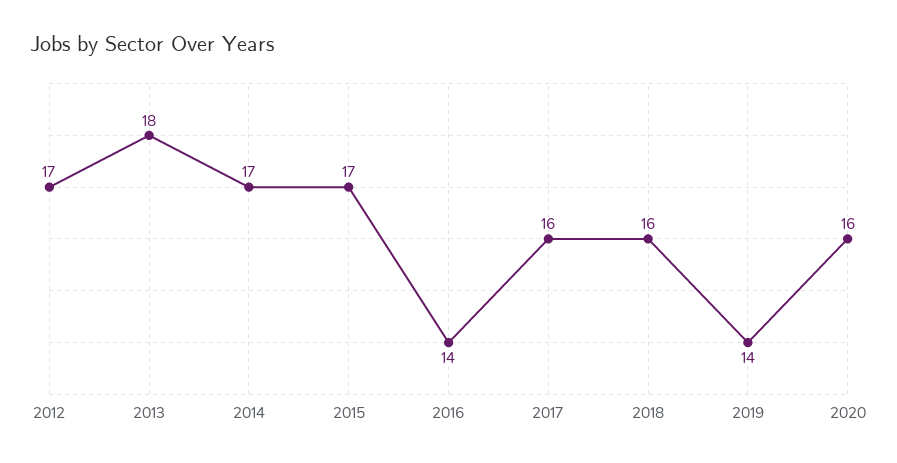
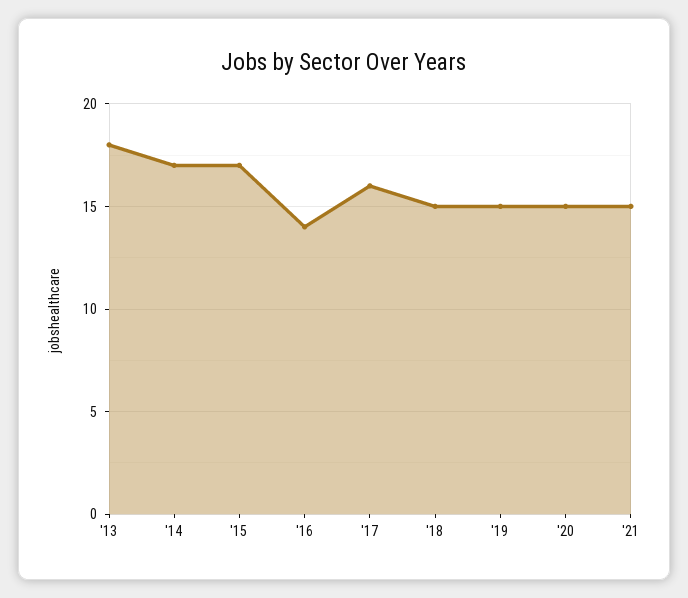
2012: 17 -> none
2018: 16 -> 15
2019: 14 -> 15
2020: 16 -> 15
'21: none -> 15

